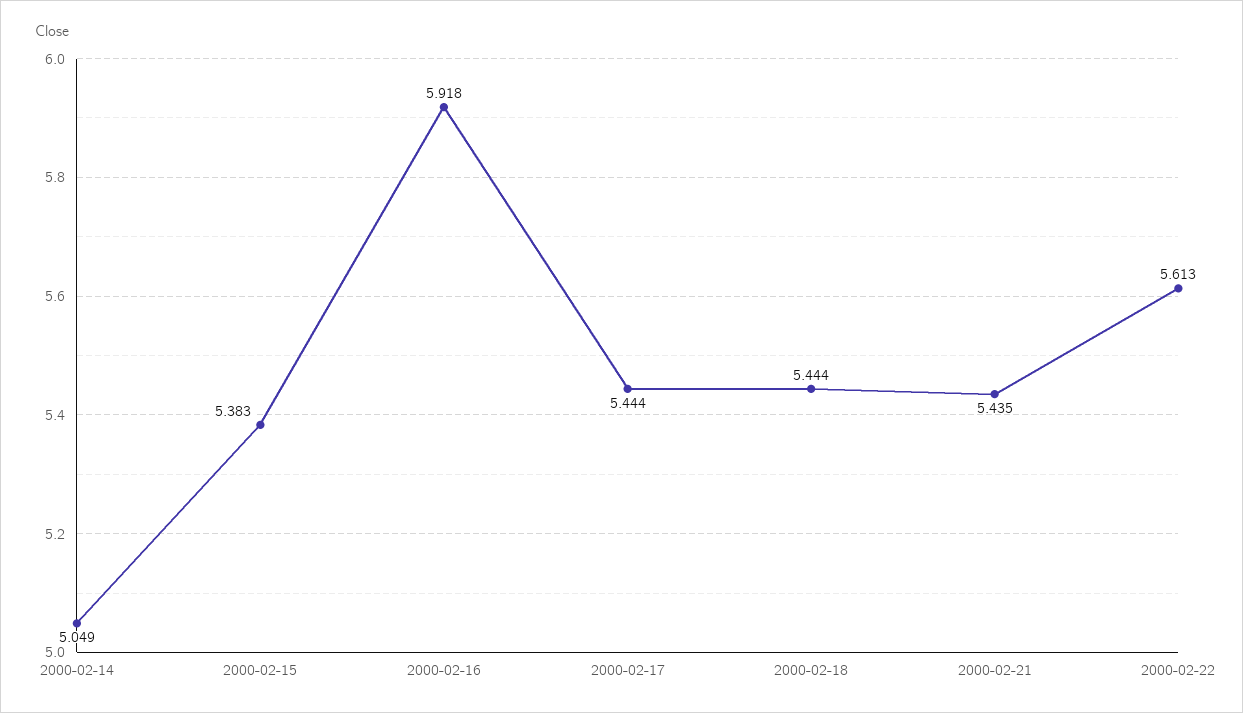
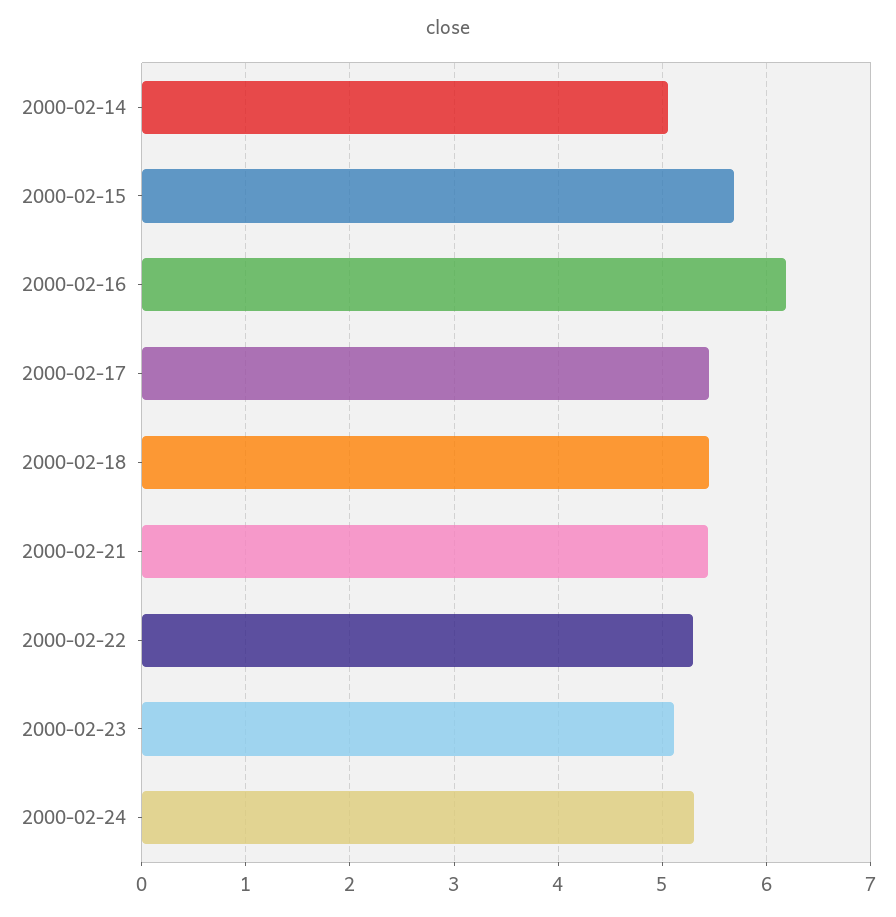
2000-02-15: 5.383 -> 5.7
2000-02-16: 5.918 -> 6.2
2000-02-22: 5.613 -> 5.3
2000-02-23: none -> 5.1
2000-02-24: none -> 5.3

